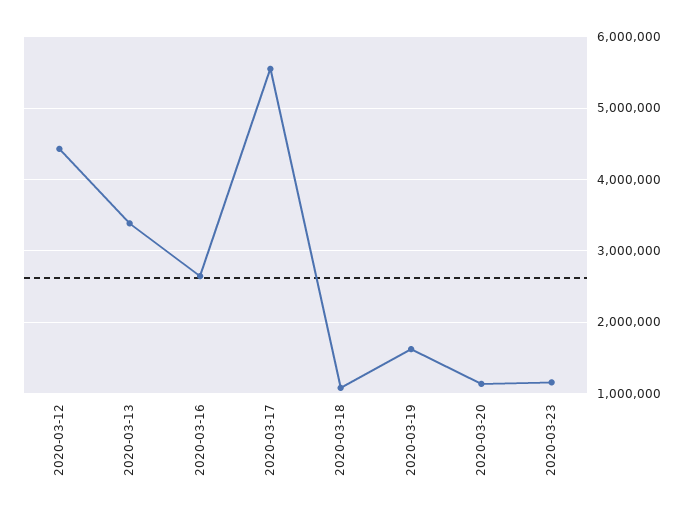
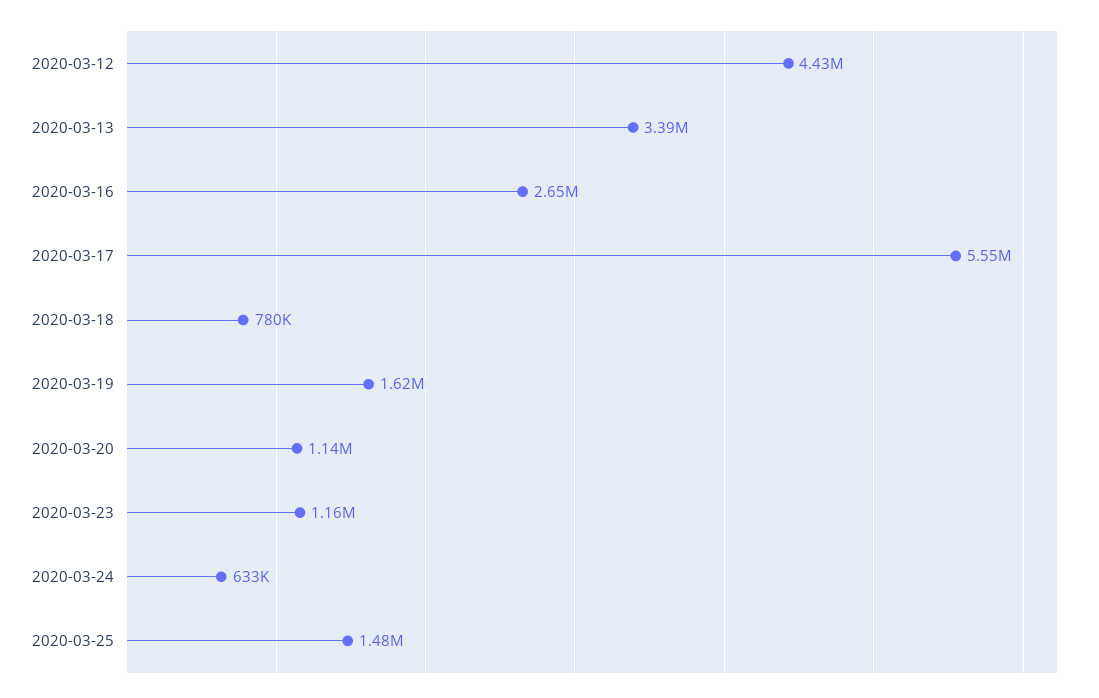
2020-03-18: 1100000 -> 780000
2020-03-24: none -> 633000
2020-03-25: none -> 1480000

